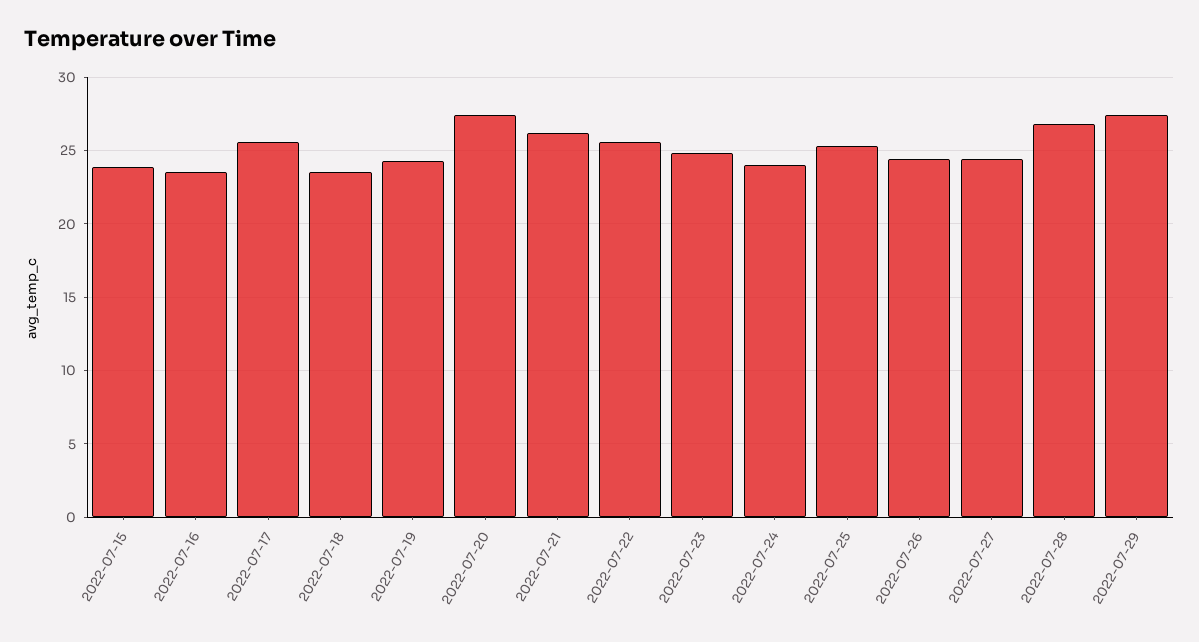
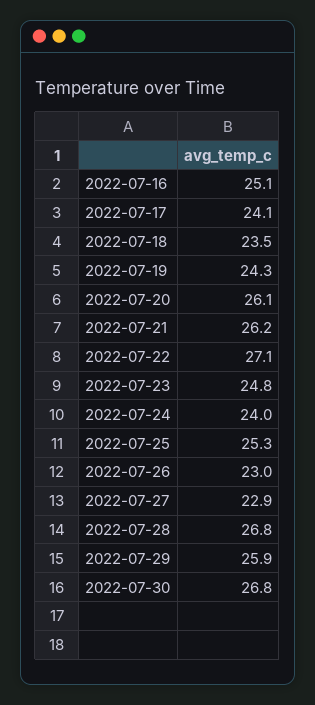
2022-07-15: 24 -> none
2022-07-16: 23.5 -> 25.1
2022-07-17: 25.5 -> 24.1
2022-07-20: 27.5 -> 26.1
2022-07-22: 25.5 -> 27.1
2022-07-26: 24.5 -> 23
2022-07-27: 24.5 -> 22.9
2022-07-29: 27.5 -> 25.9
2022-07-30: none -> 26.8

